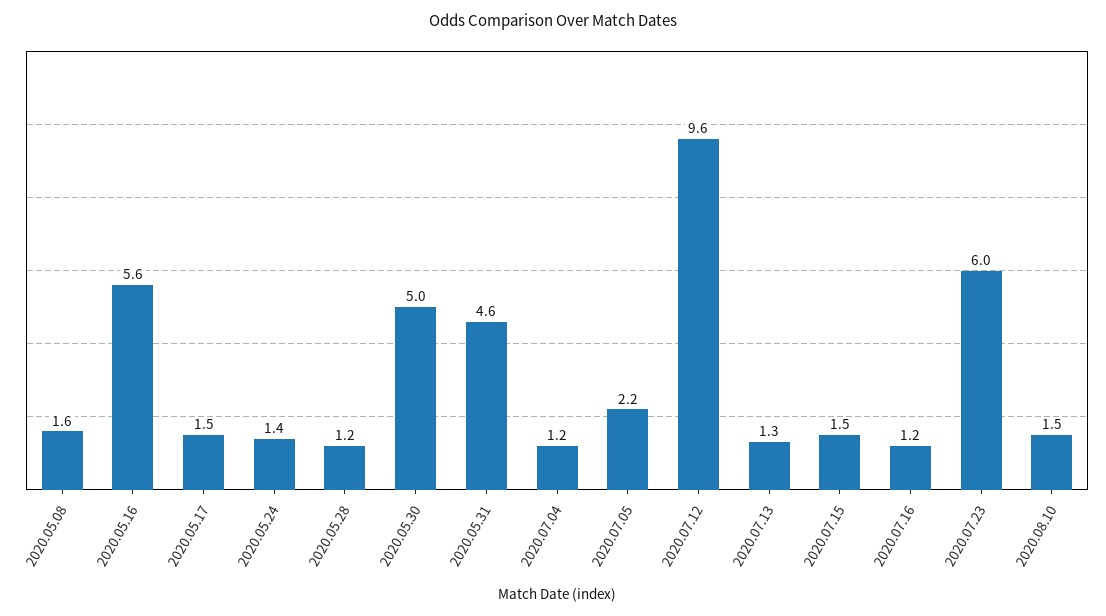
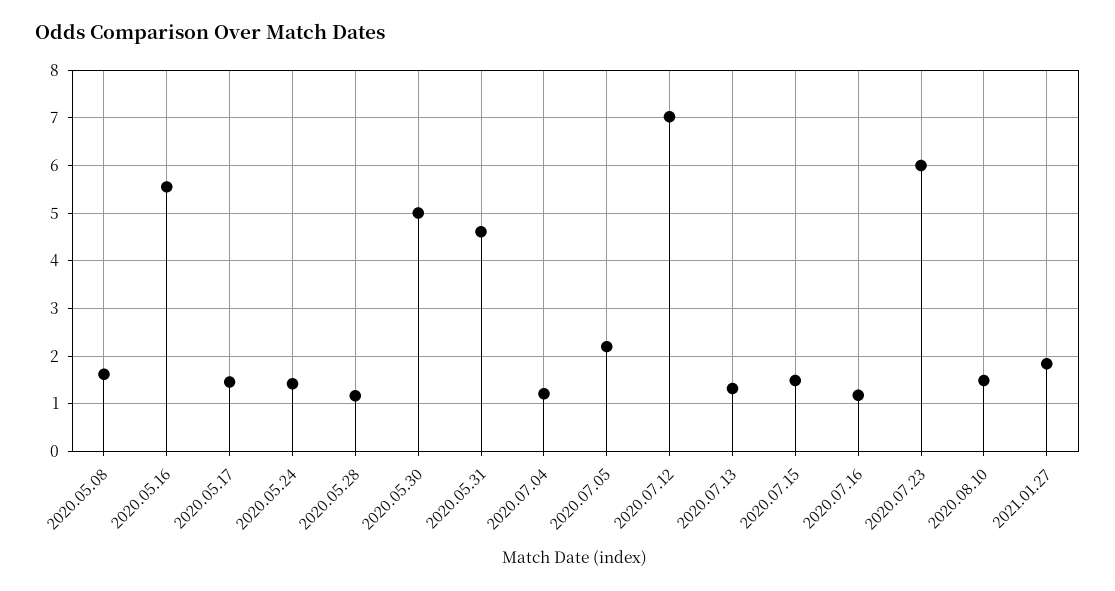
2020.07.12: 9.6 -> 7
2021.01.27: none -> 1.8

